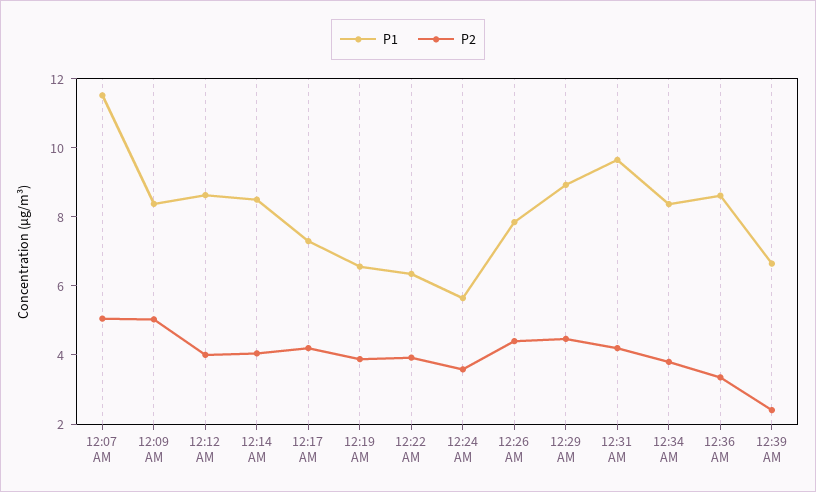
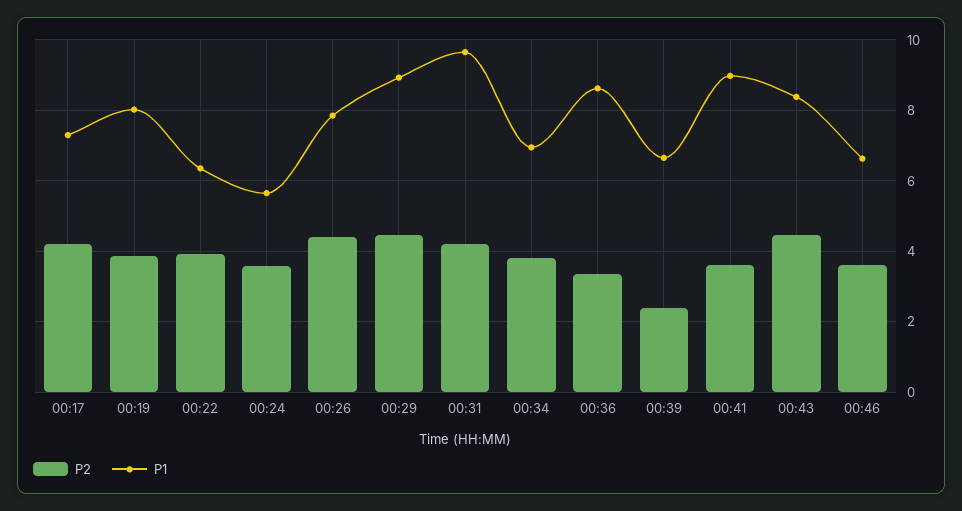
P1, 12:07 AM: 11.5 -> none
P2, 12:07 AM: 5 -> none
P1, 12:09 AM: 8.5 -> none
P2, 12:09 AM: 5 -> none
P1, 12:12 AM: 8.5 -> none
P2, 12:12 AM: 4 -> none
P1, 12:14 AM: 8.5 -> none
P2, 12:14 AM: 4 -> none
P1, 12:19 AM: 6.5 -> 8
P1, 12:34 AM: 8.5 -> 7
P2, 00:41: none -> 3.6
P1, 00:41: none -> 9
P2, 00:43: none -> 4.4
P1, 00:43: none -> 8.4
P2, 00:46: none -> 3.6
P1, 00:46: none -> 6.6

